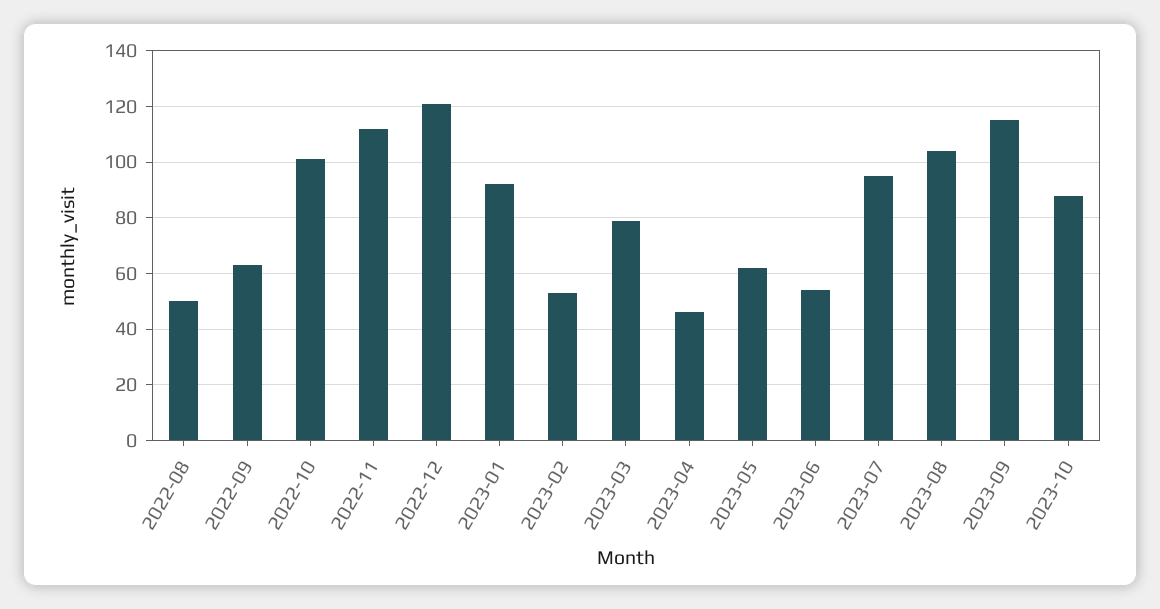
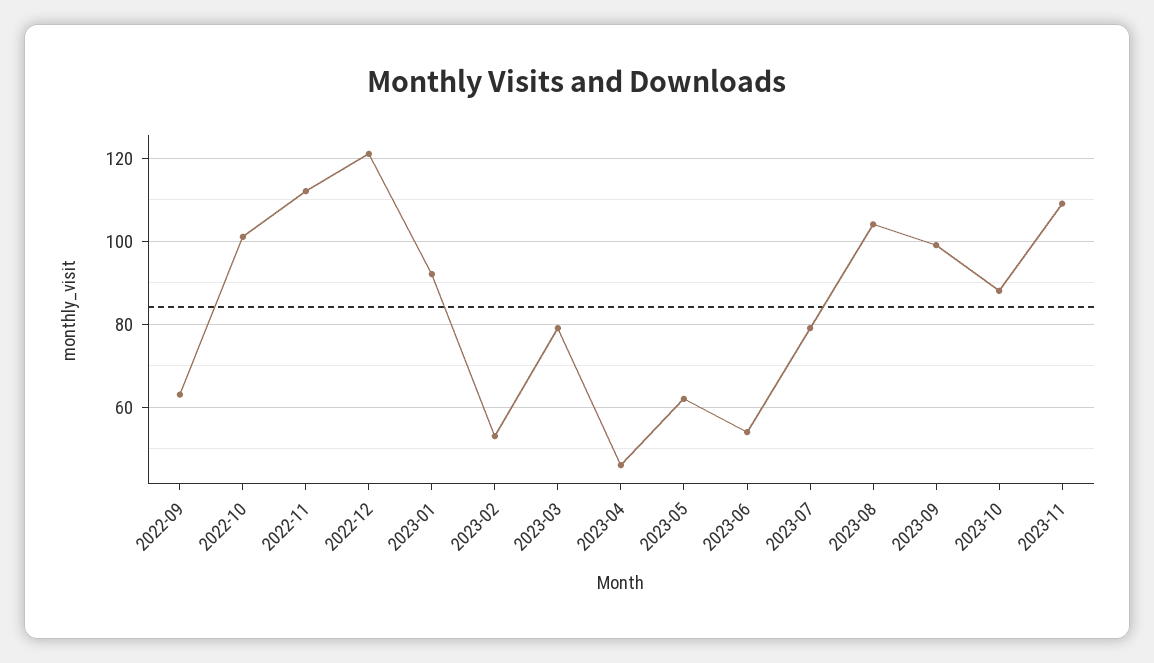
2022-08: 50 -> none
2023-07: 95 -> 80
2023-09: 115 -> 100
2023-11: none -> 110

